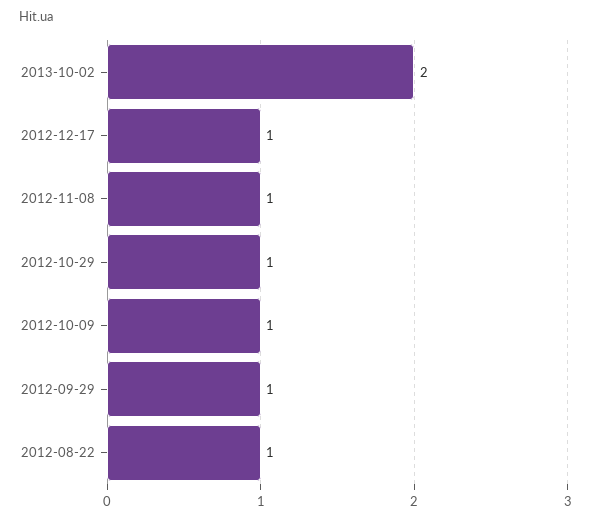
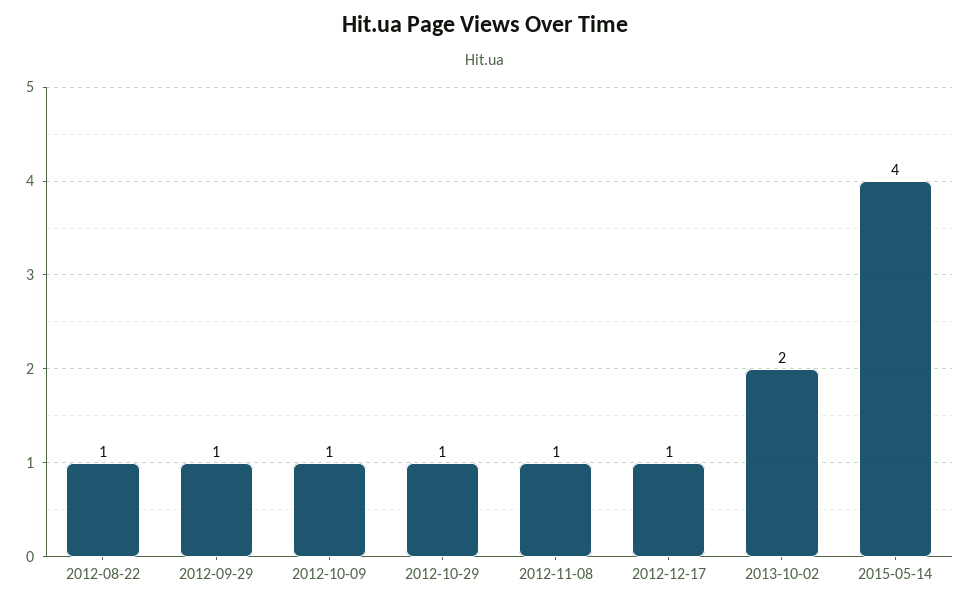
2015-05-14: none -> 4

